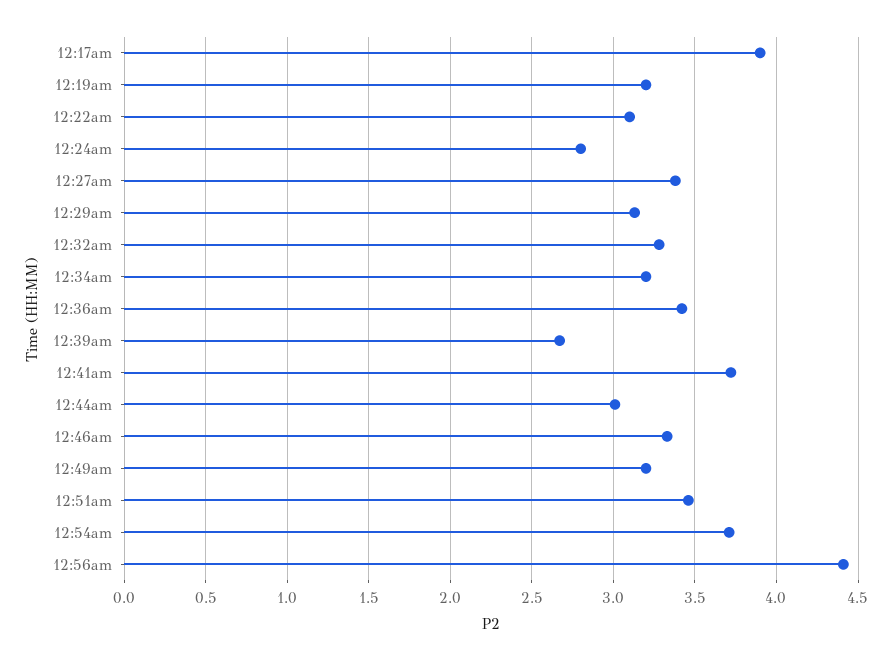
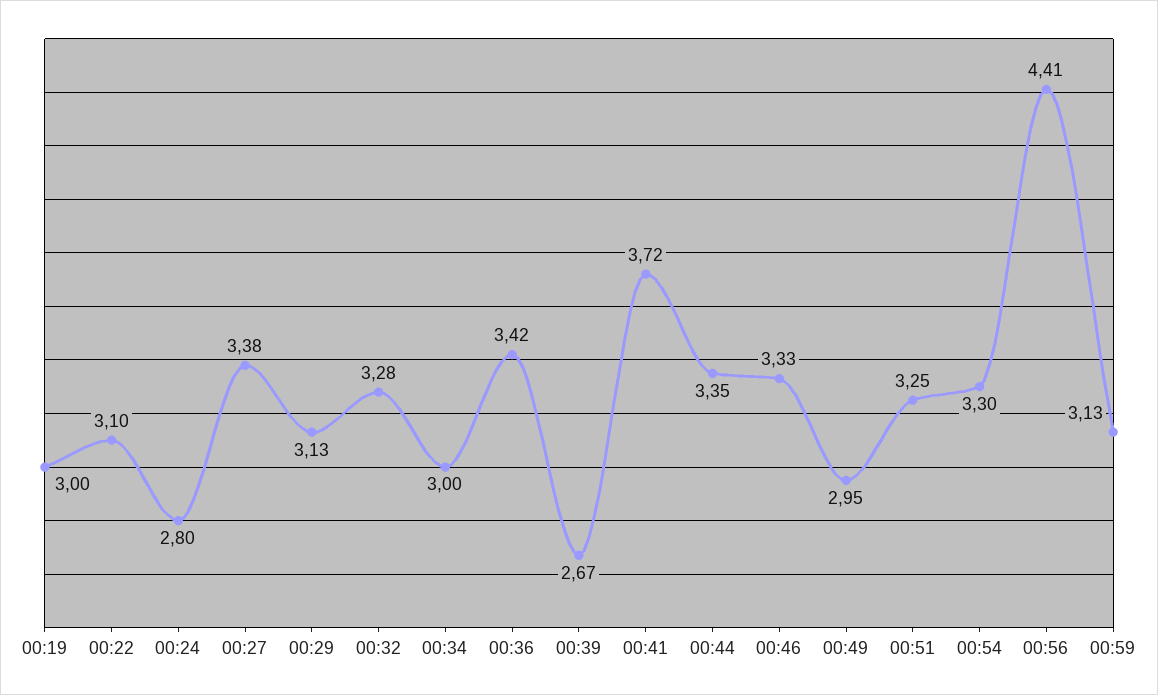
12:17am: 3.9 -> none
12:19am: 3.2 -> 3
12:34am: 3.2 -> 3
12:44am: 3 -> 3.35
12:49am: 3.2 -> 2.95
12:51am: 3.45 -> 3.25
12:54am: 3.7 -> 3.3
00:59: none -> 3.13

